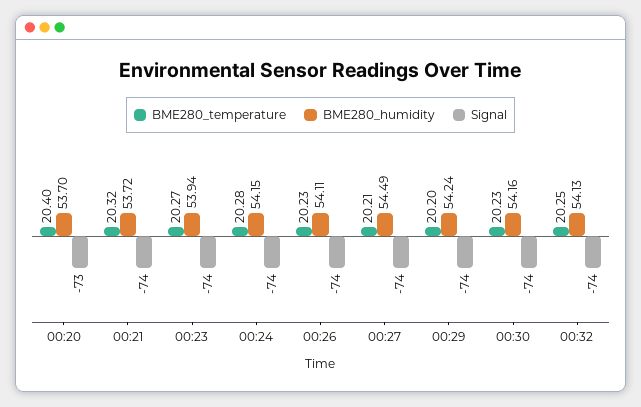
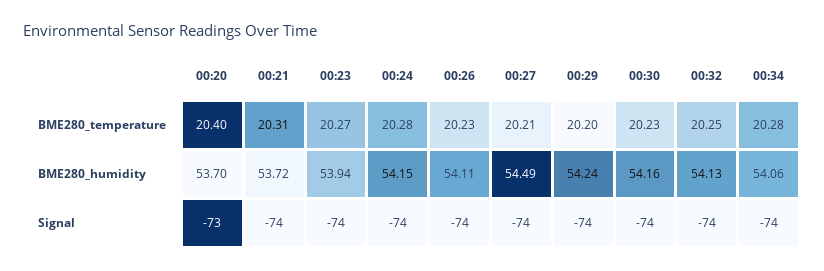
BME280_temperature, 00:21: 20.32 -> 20.31
BME280_temperature, 00:34: none -> 20.28
BME280_humidity, 00:34: none -> 54.06
Signal, 00:34: none -> -74

